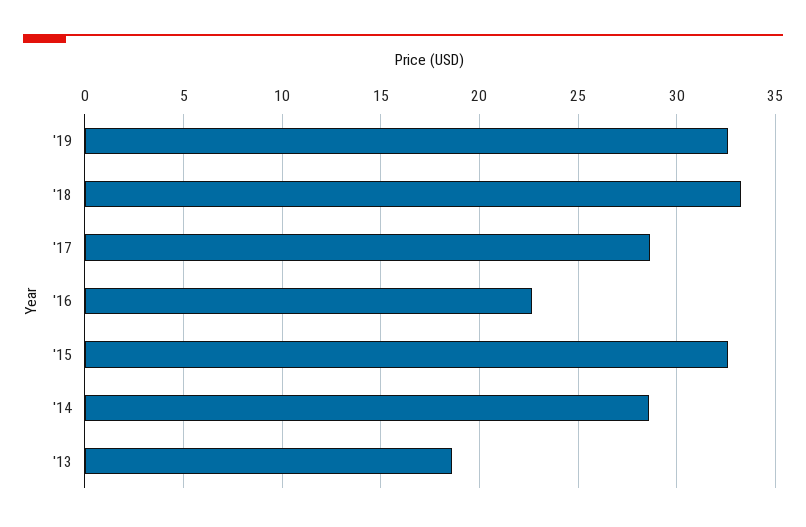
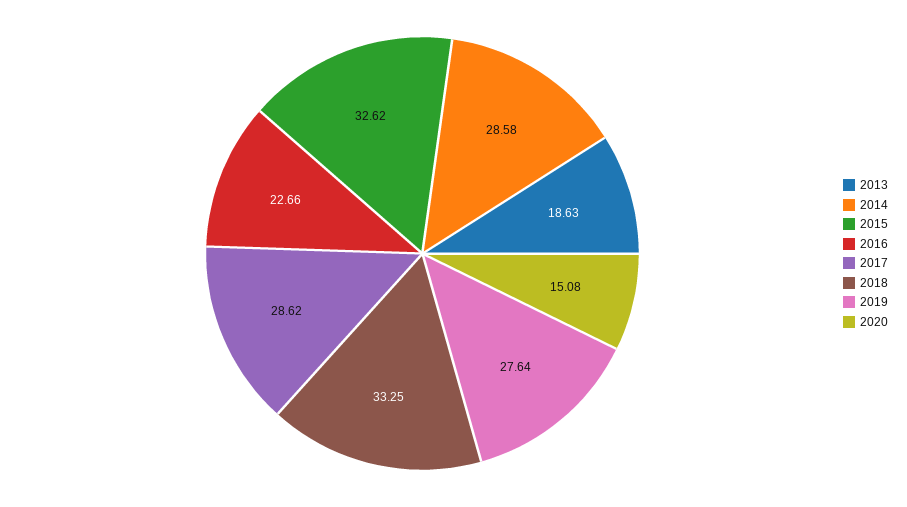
'19: 32.5 -> 27.64
2020: none -> 15.08

